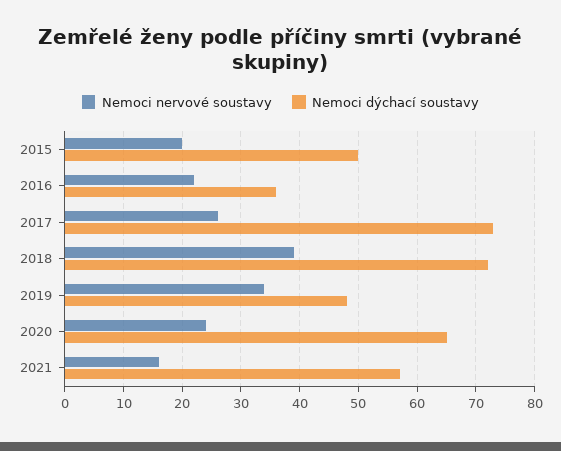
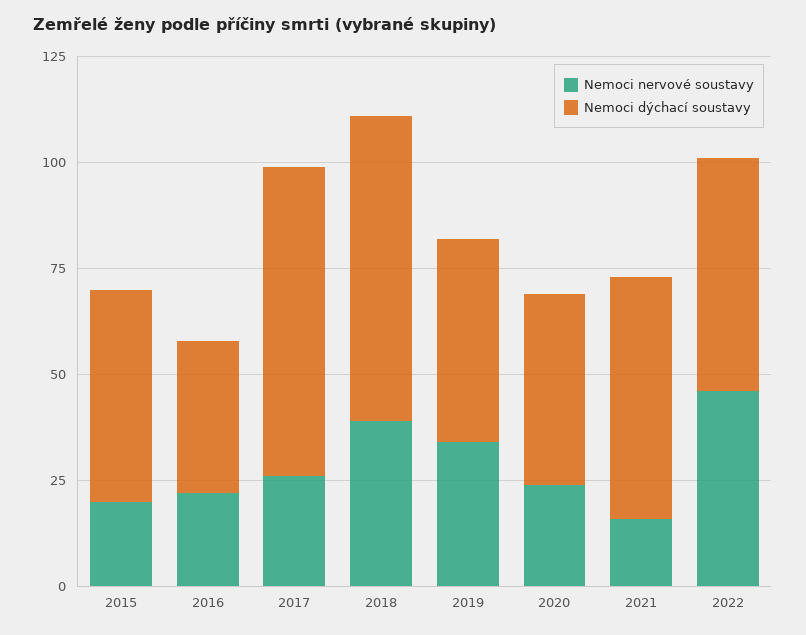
Nemoci dýchací soustavy, 2020: 65 -> 45
Nemoci nervové soustavy, 2022: none -> 45
Nemoci dýchací soustavy, 2022: none -> 55

